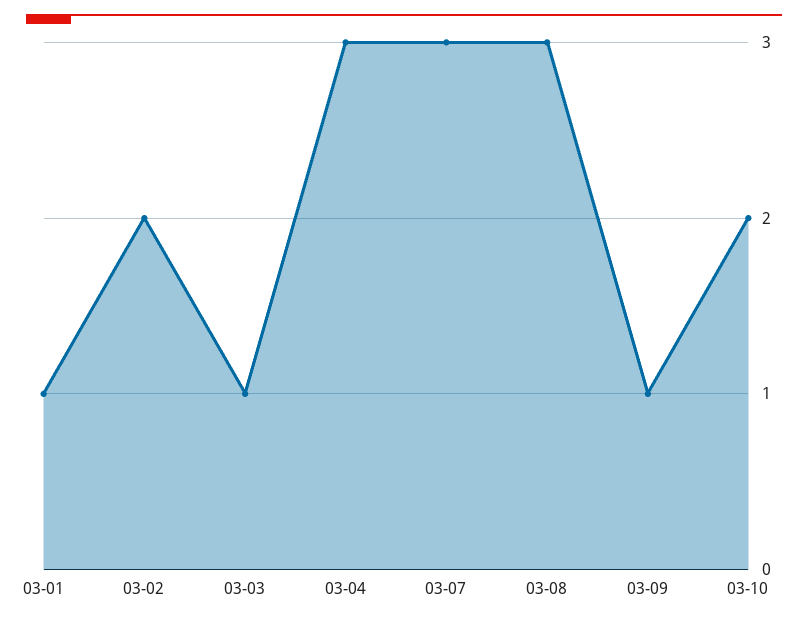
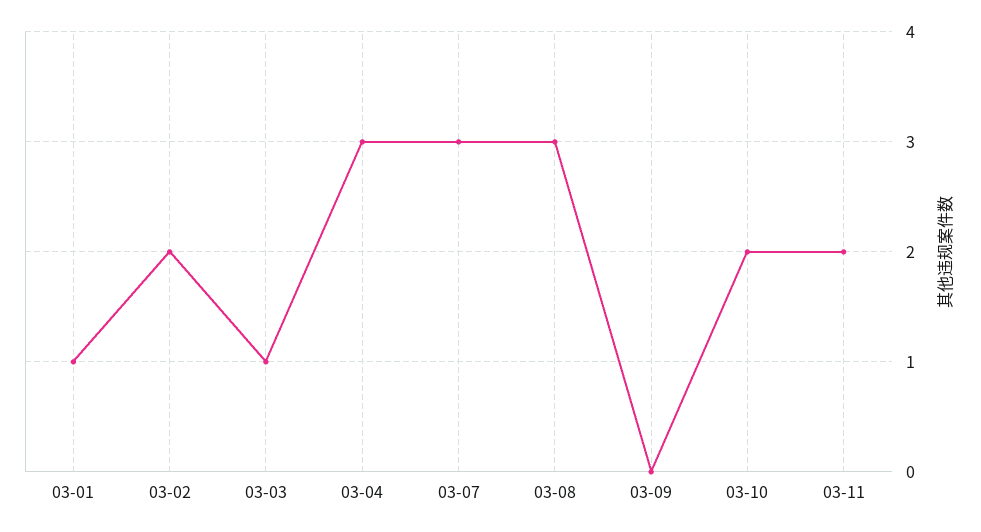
03-09: 1 -> 0
03-11: none -> 2

